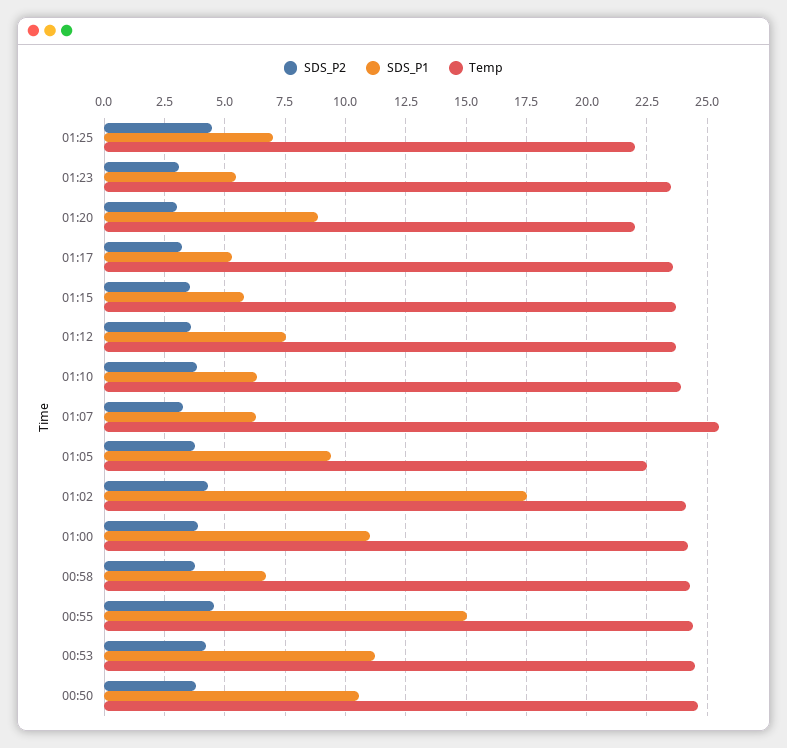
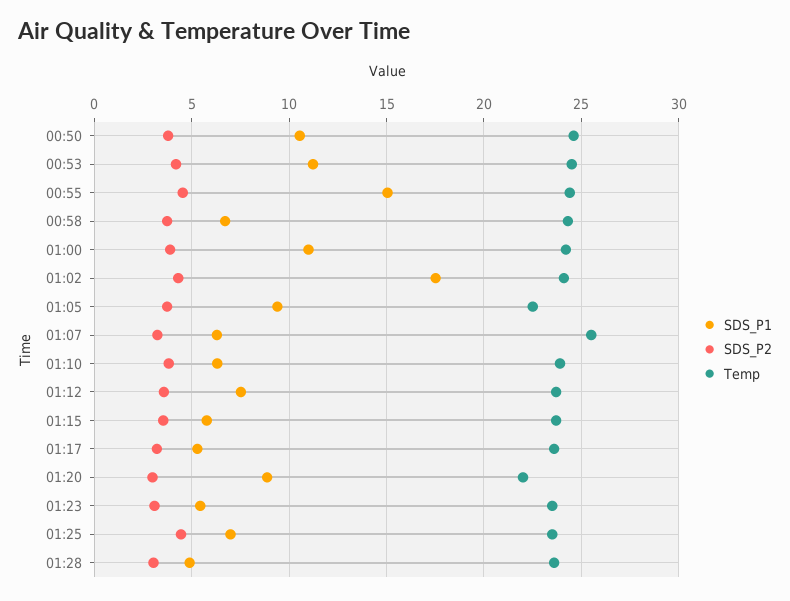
Temp, 01:25: 22 -> 23.5
SDS_P1, 01:28: none -> 5
SDS_P2, 01:28: none -> 3
Temp, 01:28: none -> 23.5

